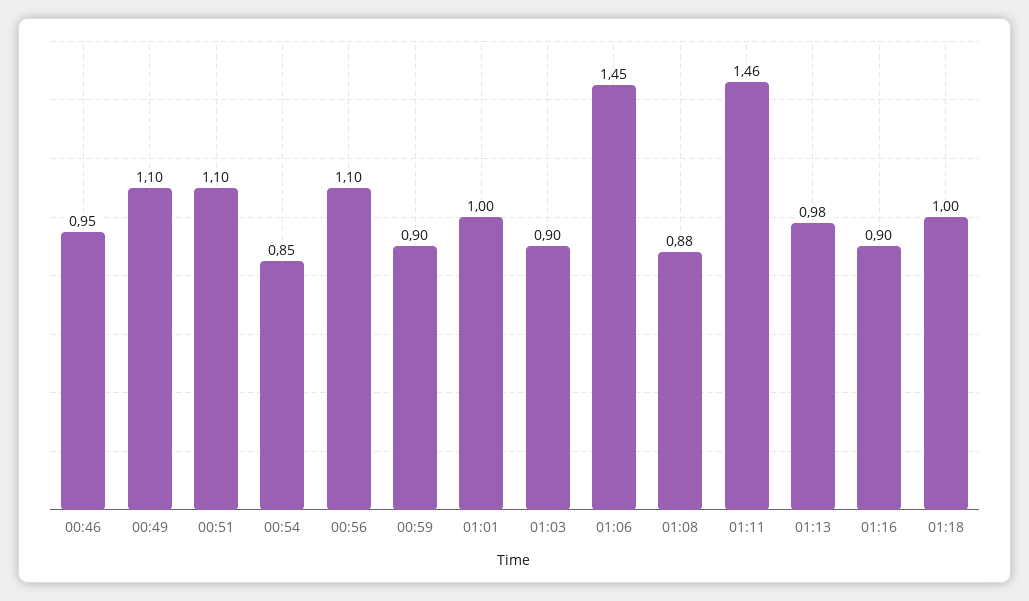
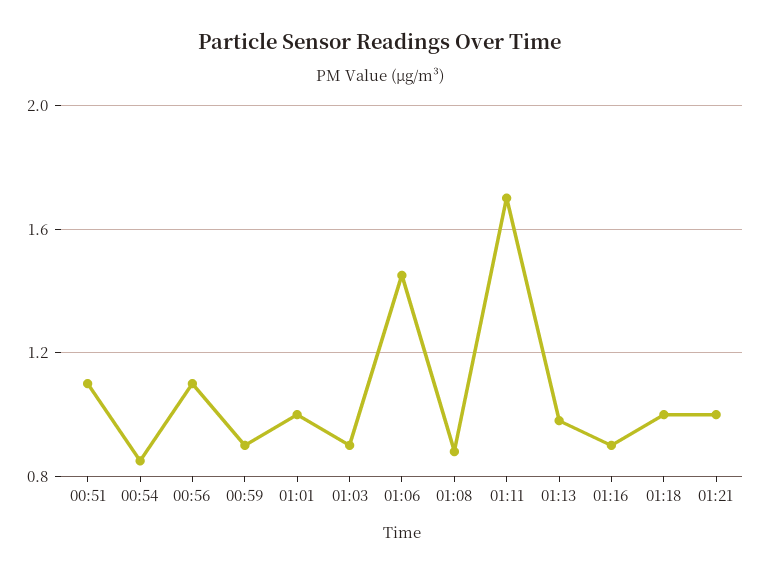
00:46: 0.95 -> none
00:49: 1.1 -> none
01:11: 1.46 -> 1.7
01:21: none -> 1

